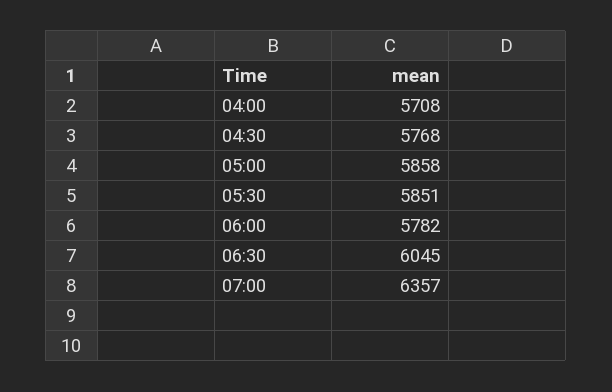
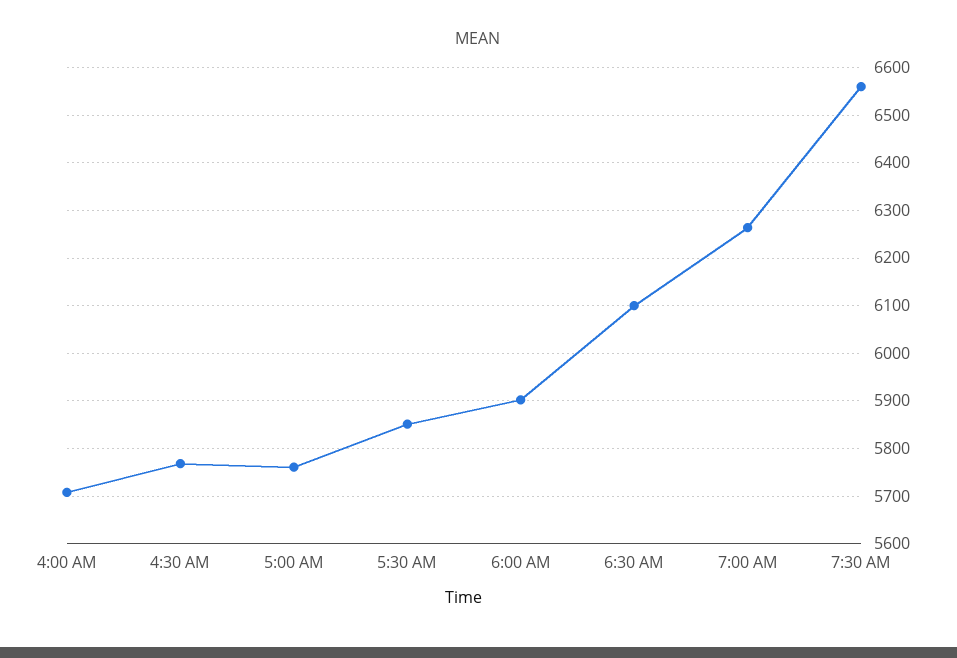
05:00: 5858 -> 5760
06:00: 5782 -> 5900
06:30: 6045 -> 6100
07:00: 6357 -> 6260
7:30 AM: none -> 6560

